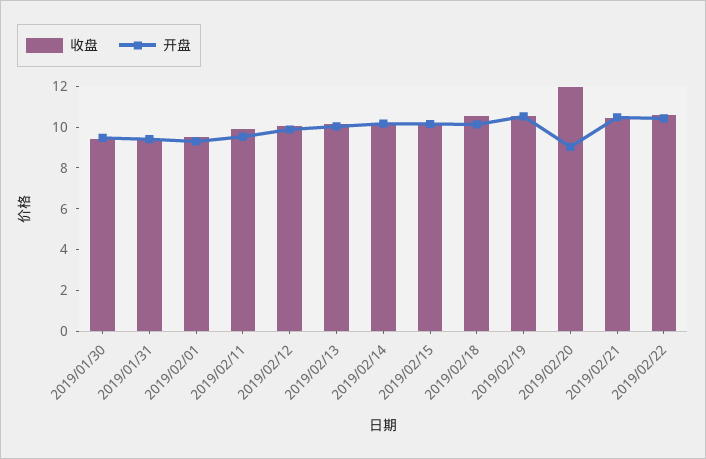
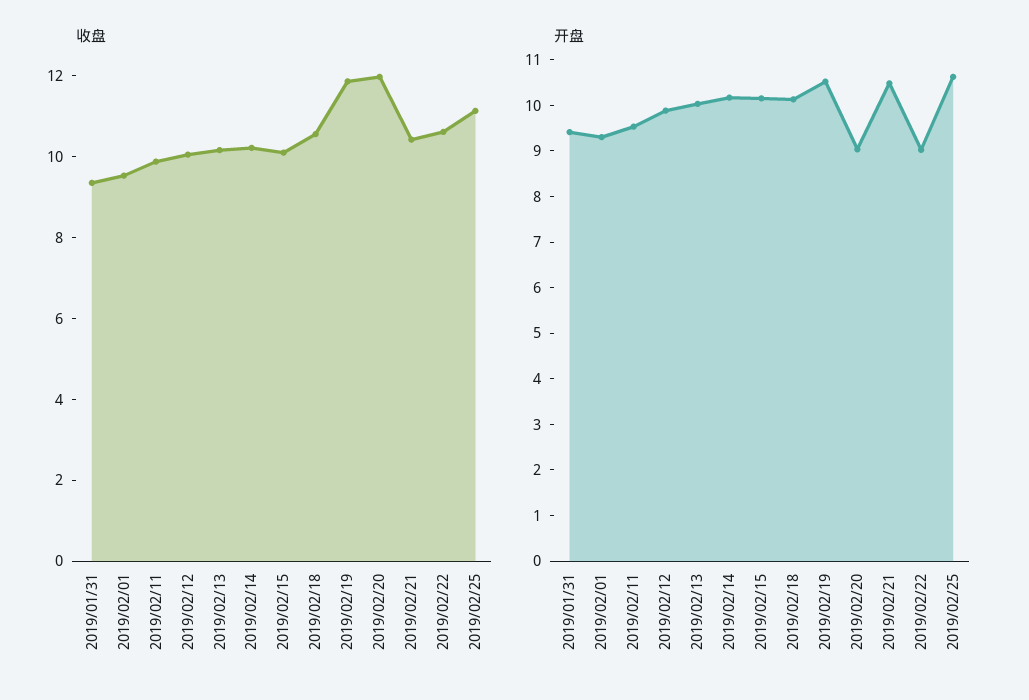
收盘, 2019/01/30: 9.5 -> none
开盘, 2019/01/30: 9.5 -> none
收盘, 2019/02/19: 10.5 -> 12
开盘, 2019/02/22: 10.5 -> 9
收盘, 2019/02/25: none -> 11
开盘, 2019/02/25: none -> 10.6

